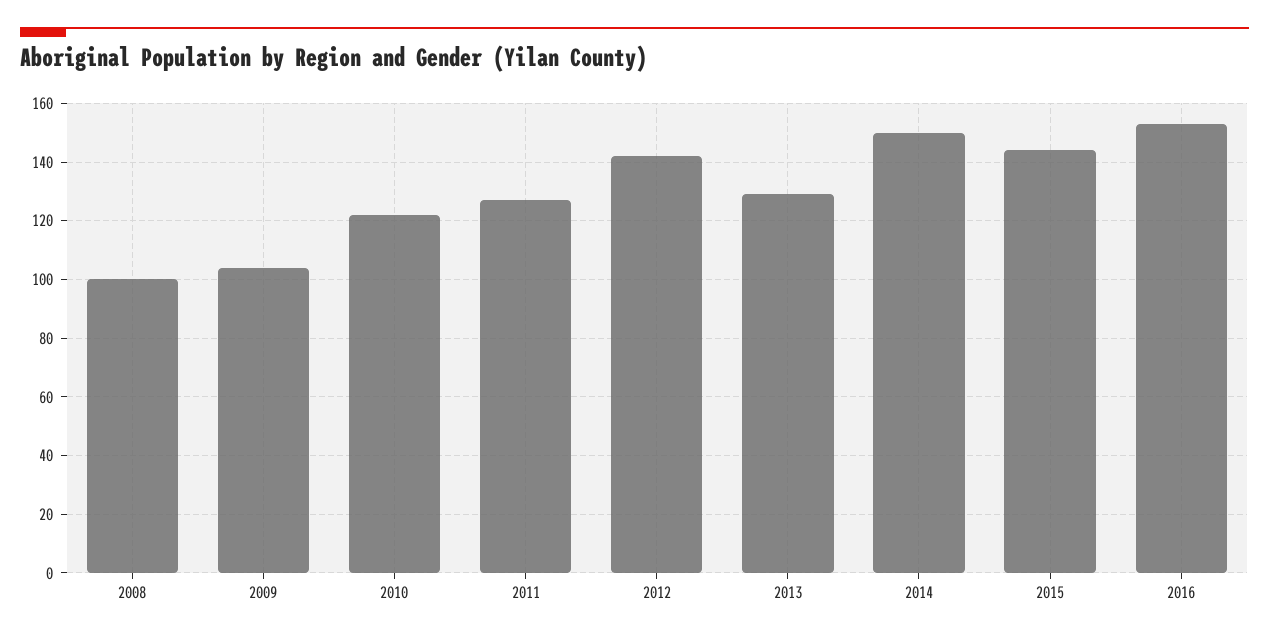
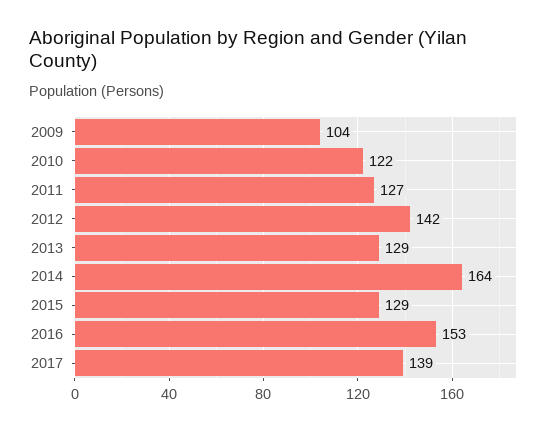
2008: 100 -> none
2014: 150 -> 164
2015: 145 -> 129
2017: none -> 139

